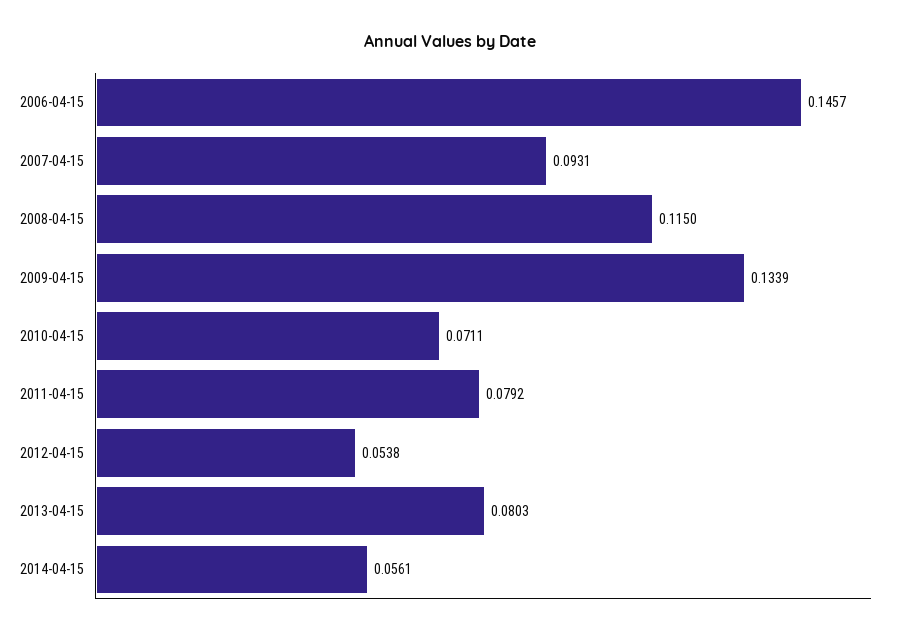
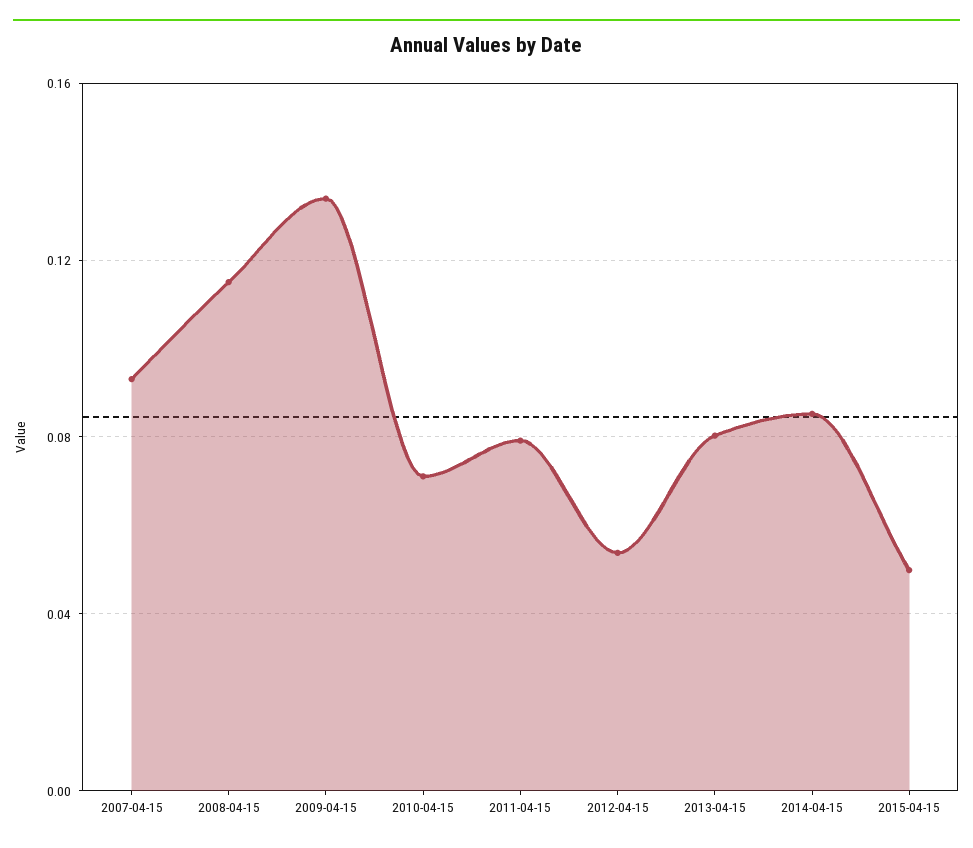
2006-04-15: 0.1457 -> none
2014-04-15: 0.0561 -> 0.085
2015-04-15: none -> 0.05

